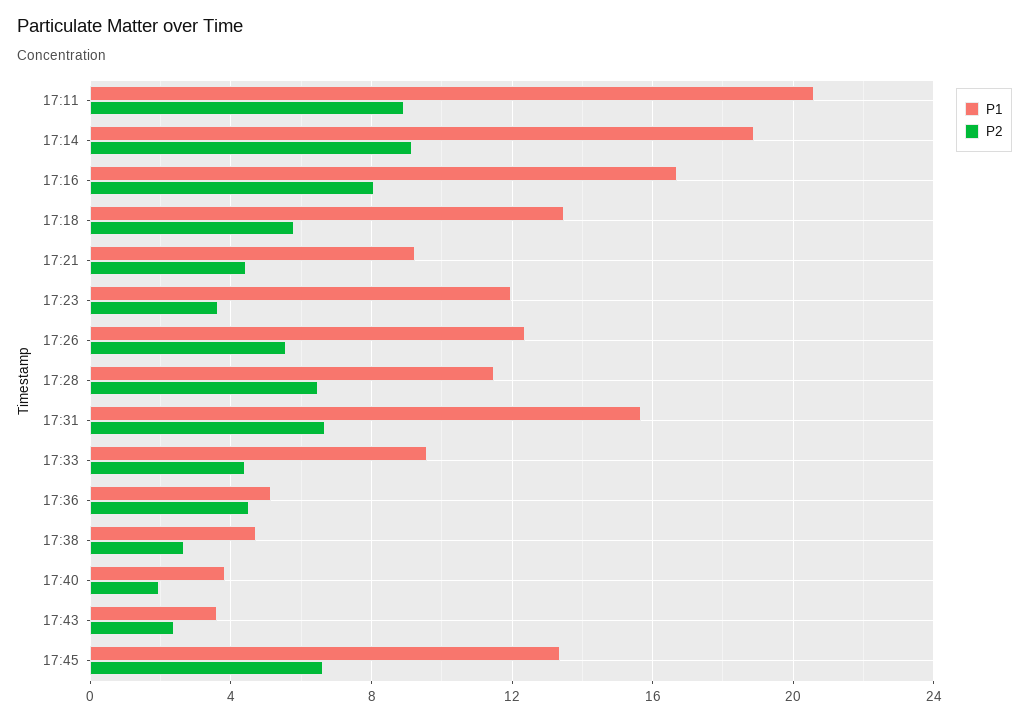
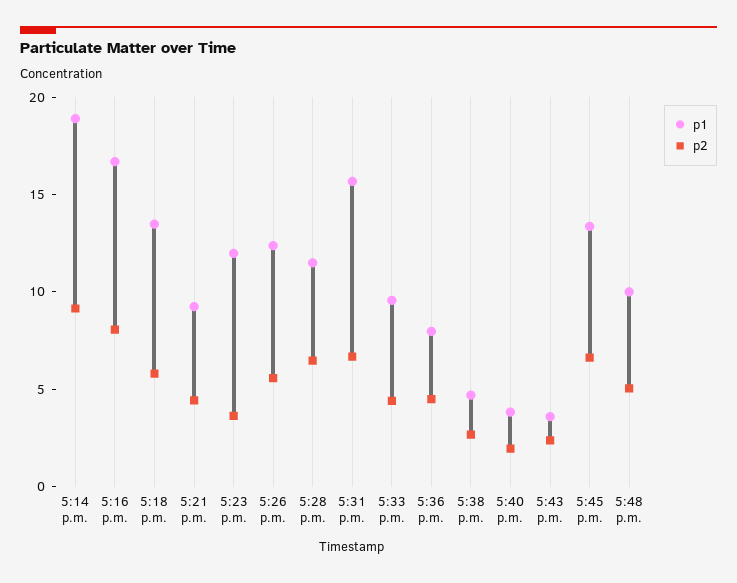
P1, 17:11: 20.5 -> none
P2, 17:11: 9 -> none
P1, 17:36: 5 -> 8
P1, 5:48 p.m.: none -> 10
P2, 5:48 p.m.: none -> 5

